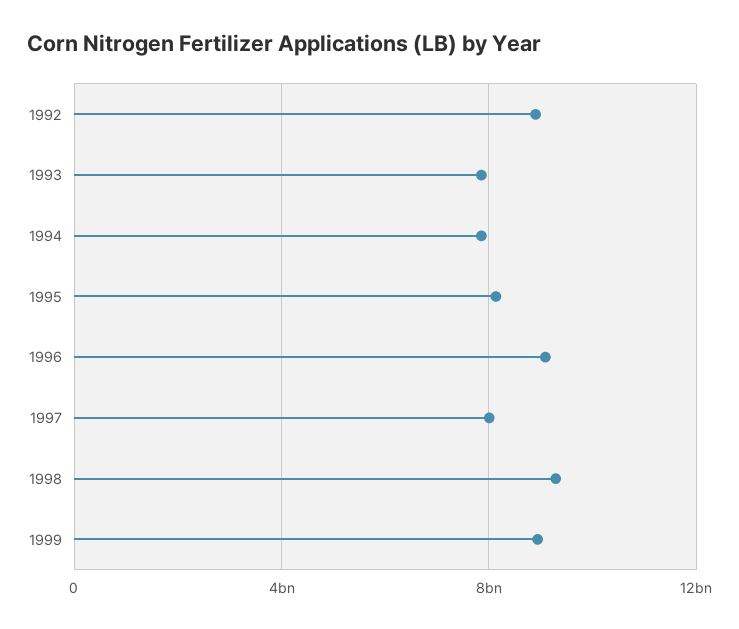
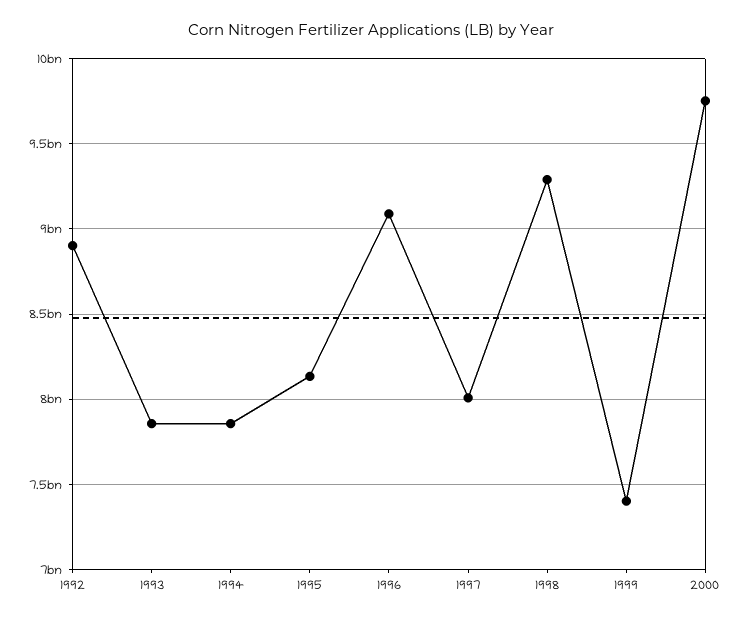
1999: 9000000000 -> 7400000000
2000: none -> 9750000000

